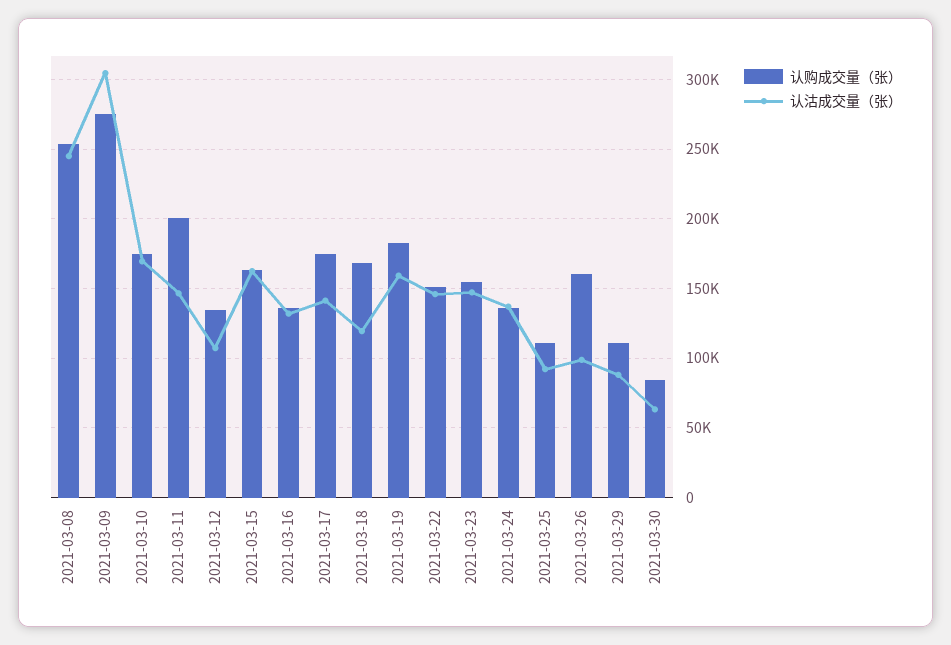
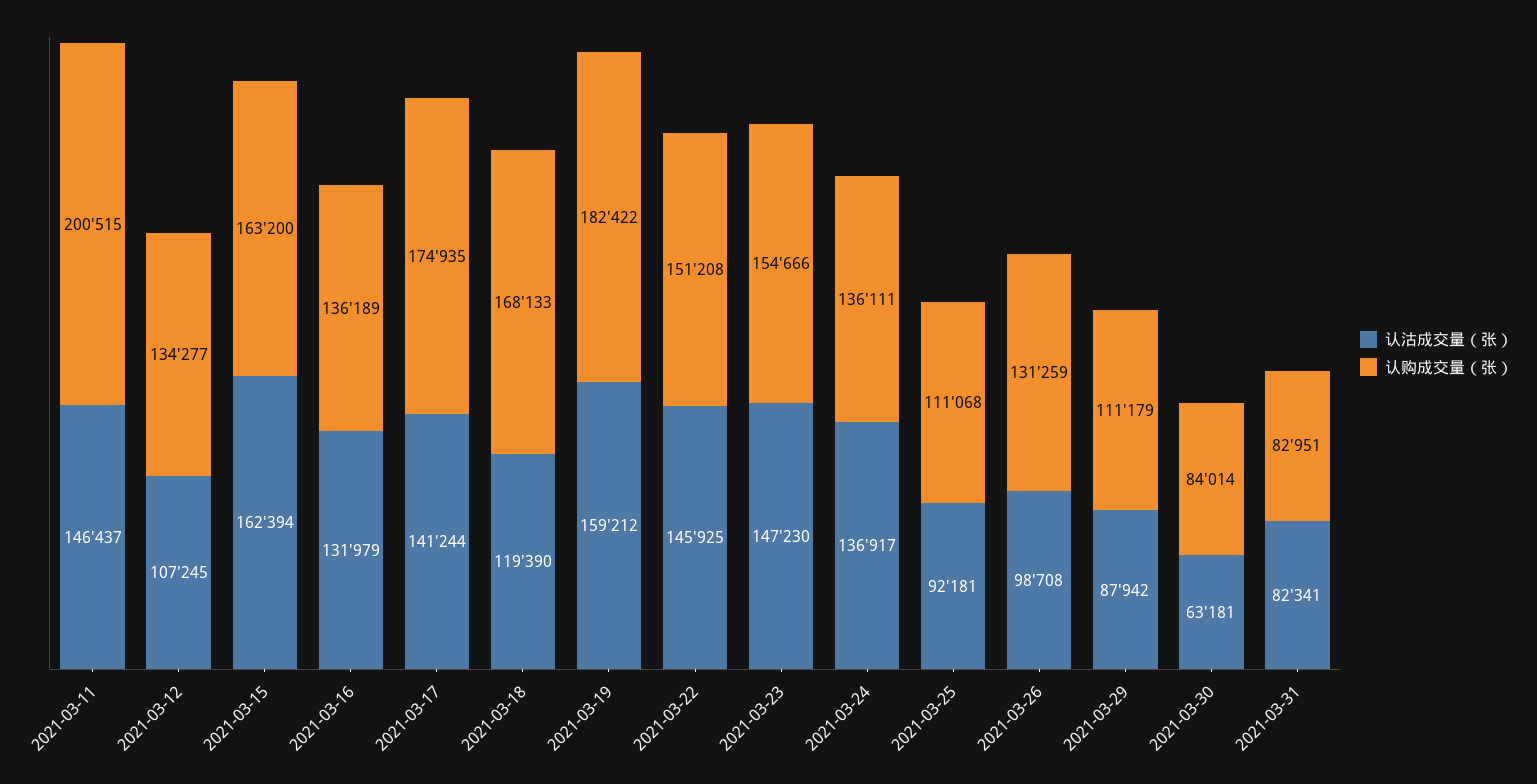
认购成交量（张）, 2021-03-08: 255000 -> none
认沽成交量（张）, 2021-03-08: 245000 -> none
认购成交量（张）, 2021-03-09: 275000 -> none
认沽成交量（张）, 2021-03-09: 305000 -> none
认购成交量（张）, 2021-03-10: 175000 -> none
认沽成交量（张）, 2021-03-10: 170000 -> none
认购成交量（张）, 2021-03-26: 160000 -> 131259
认沽成交量（张）, 2021-03-31: none -> 82341
认购成交量（张）, 2021-03-31: none -> 82951

